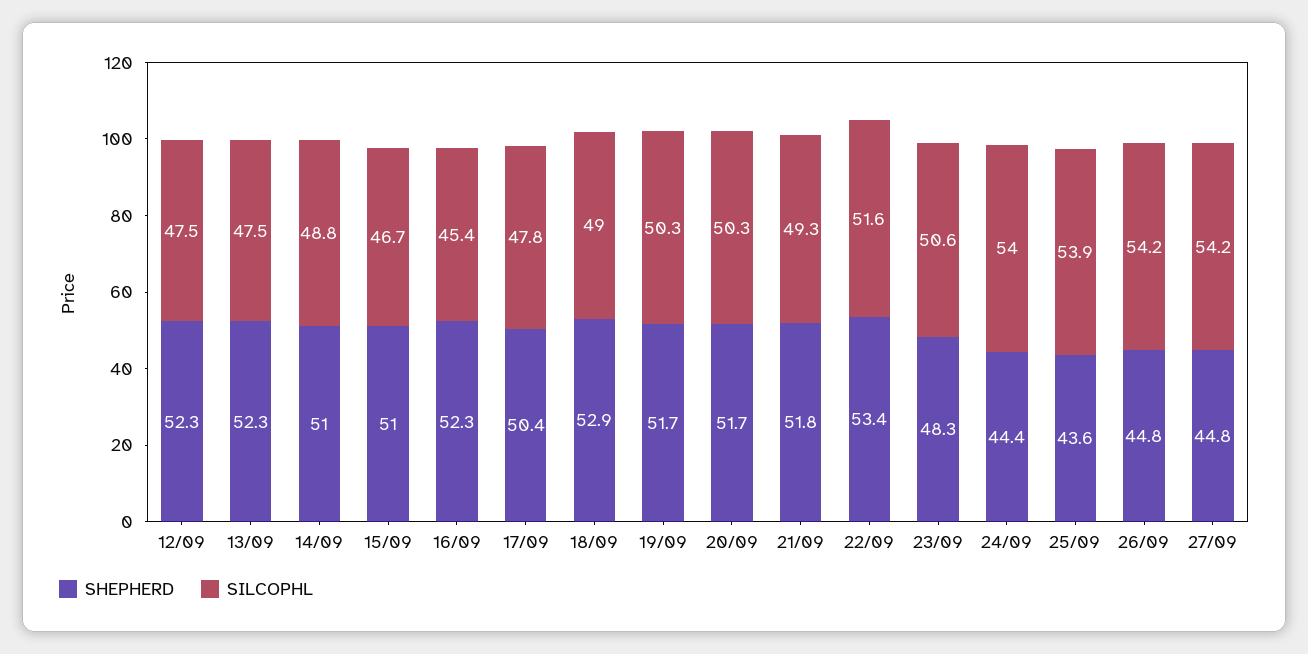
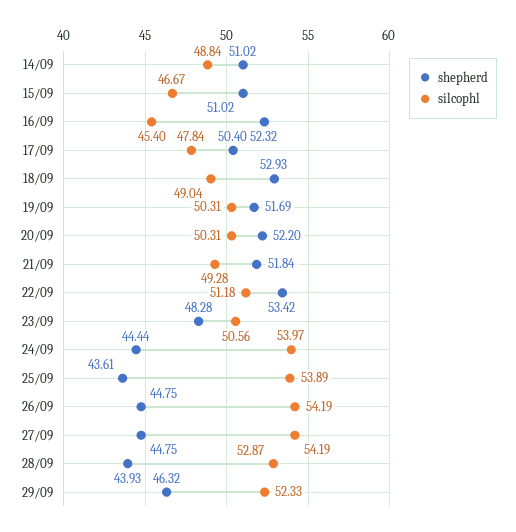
SHEPHERD, 12/09: 52.3 -> none
SILCOPHL, 12/09: 47.5 -> none
SHEPHERD, 13/09: 52.3 -> none
SILCOPHL, 13/09: 47.5 -> none
SHEPHERD, 20/09: 51.7 -> 52.2
SILCOPHL, 22/09: 51.6 -> 51.18
SHEPHERD, 28/09: none -> 43.93
SILCOPHL, 28/09: none -> 52.87
SHEPHERD, 29/09: none -> 46.32
SILCOPHL, 29/09: none -> 52.33

